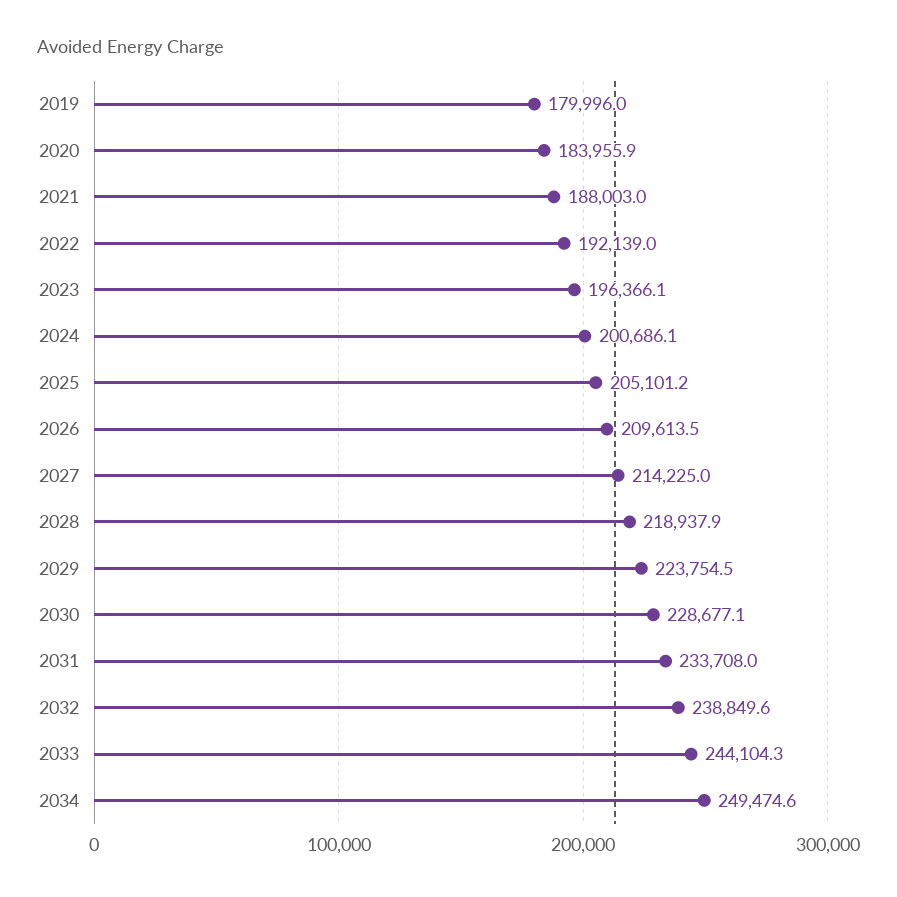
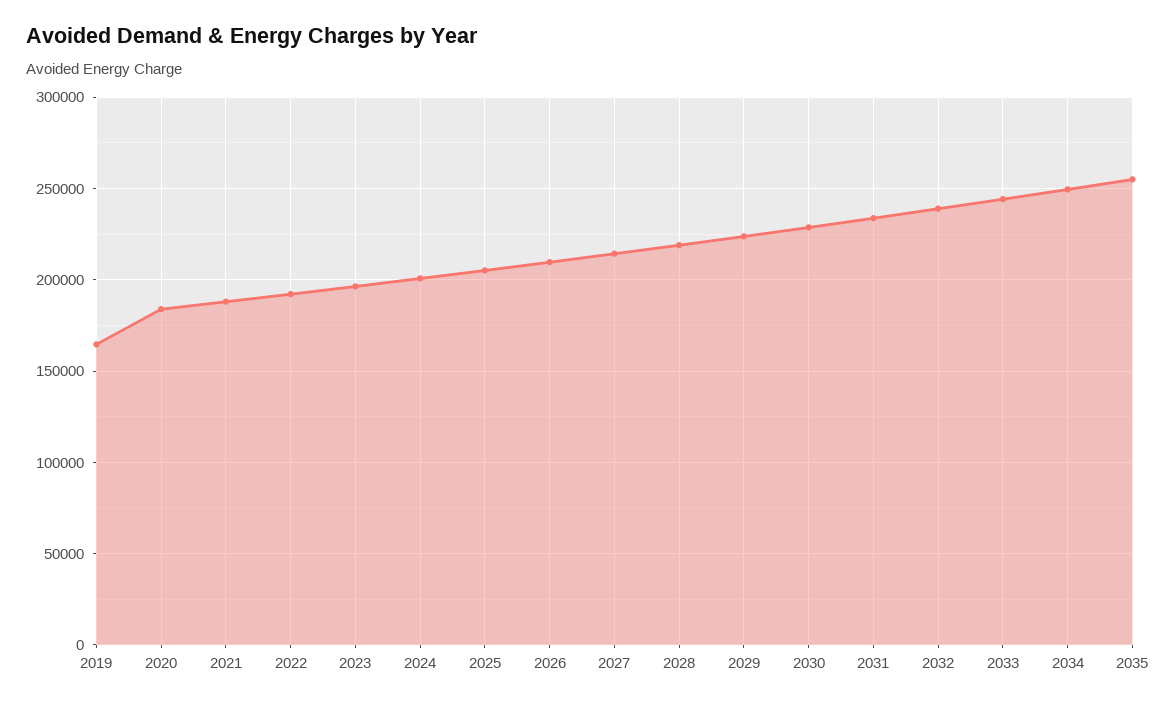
2019: 179996 -> 165000
2035: none -> 255000

